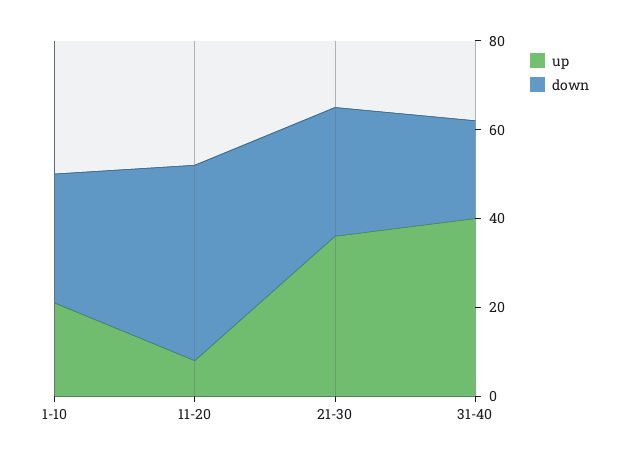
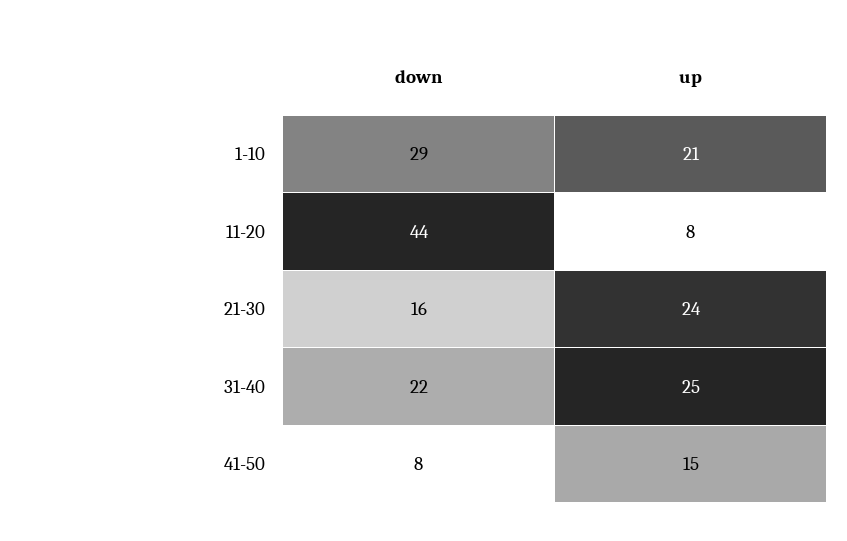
up, 21-30: 35 -> 24
down, 21-30: 30 -> 16
up, 31-40: 40 -> 25
down, 41-50: none -> 8
up, 41-50: none -> 15

